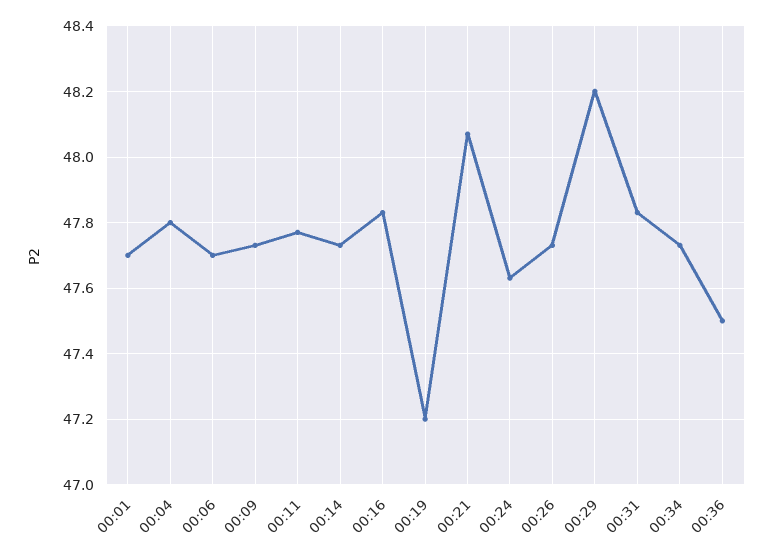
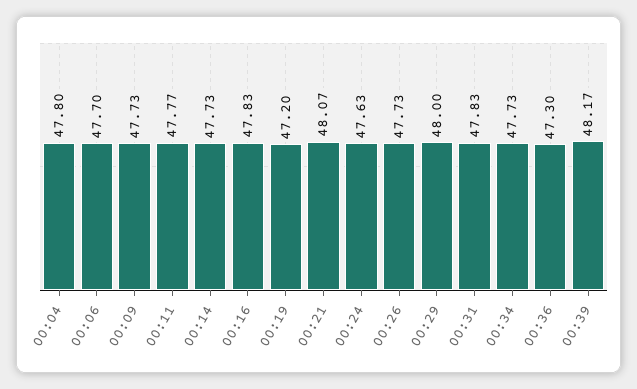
00:01: 47.7 -> none
00:29: 48.2 -> 48
00:36: 47.5 -> 47.3
00:39: none -> 48.17

